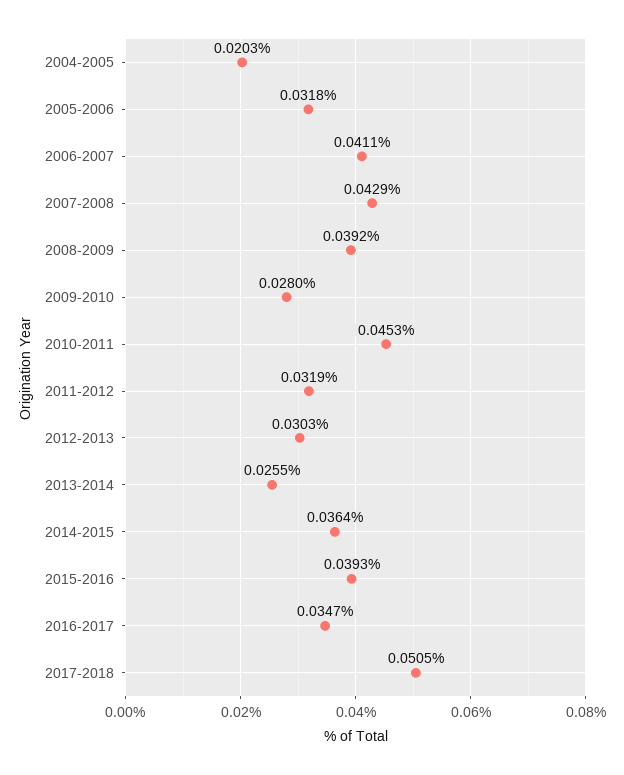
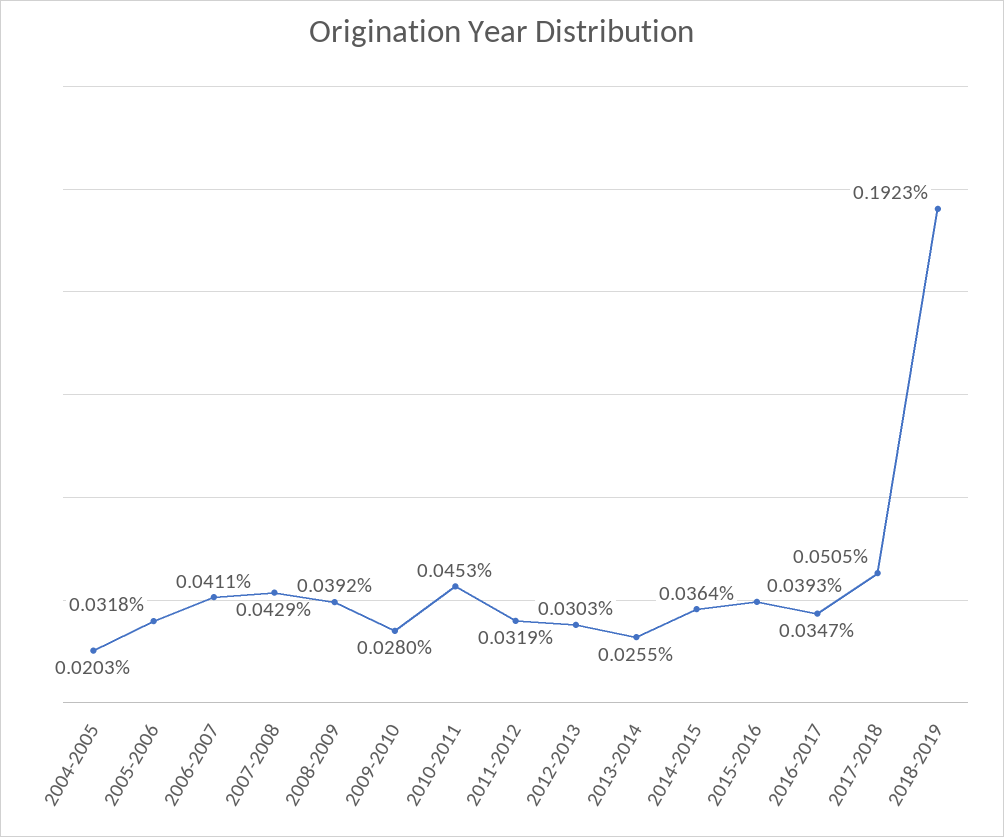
2018-2019: none -> 0.1923

